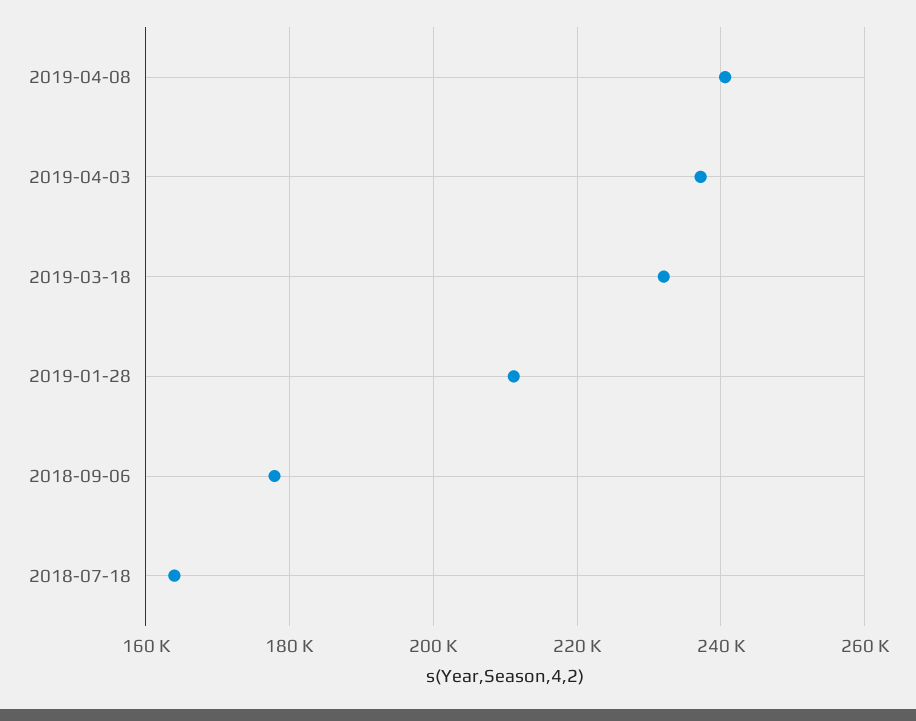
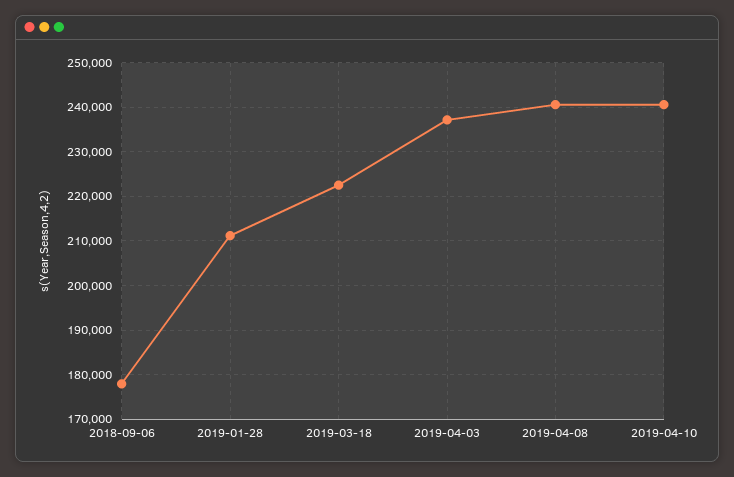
2019-03-18: 232000 -> 222000
2018-07-18: 164000 -> none
2019-04-10: none -> 240000

